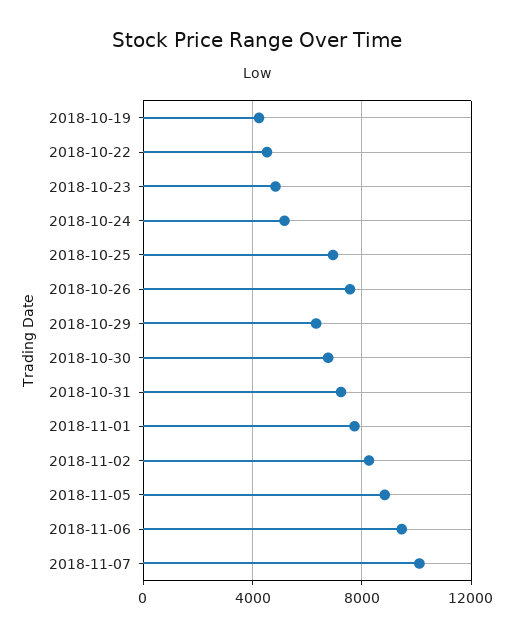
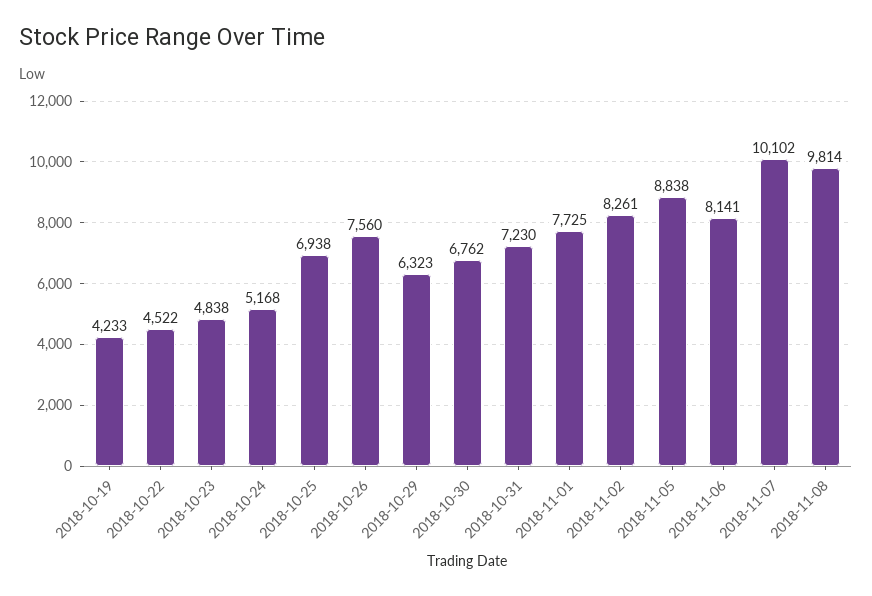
2018-11-06: 9500 -> 8141
2018-11-08: none -> 9814

